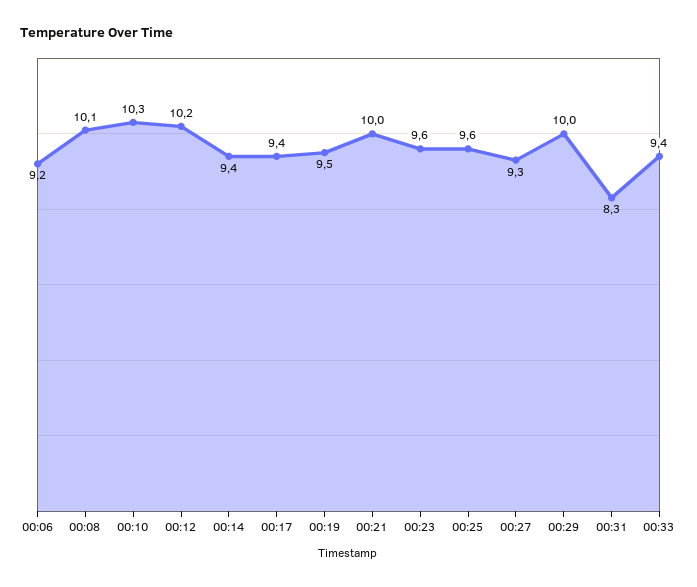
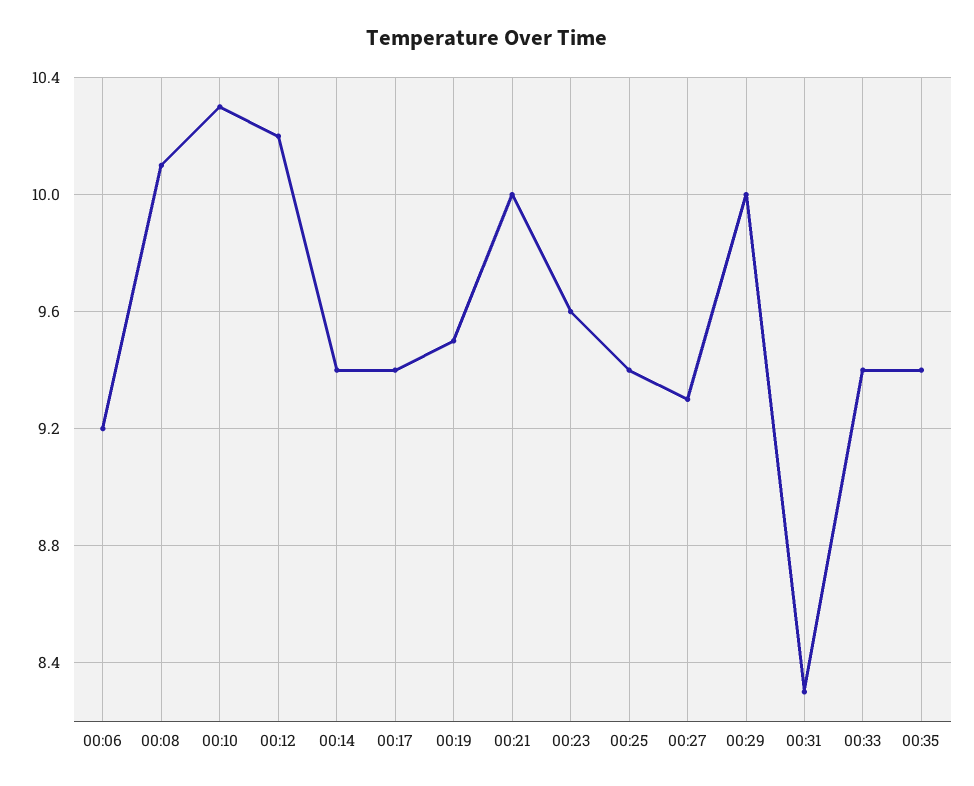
00:25: 9.6 -> 9.4
00:35: none -> 9.4

